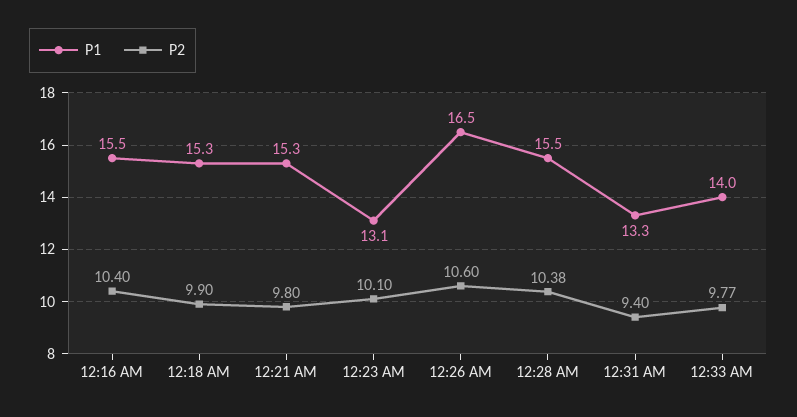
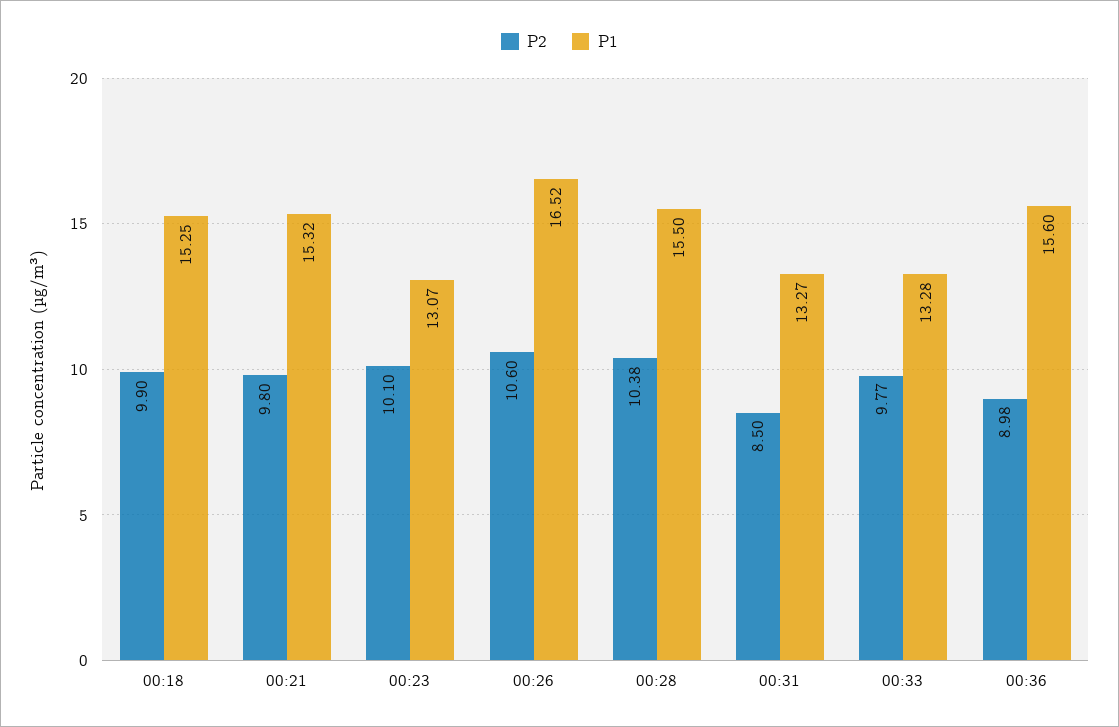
P1, 12:16 AM: 15.5 -> none
P2, 12:16 AM: 10.4 -> none
P2, 12:31 AM: 9.4 -> 8.5
P1, 12:33 AM: 14 -> 13.28
P2, 00:36: none -> 8.98
P1, 00:36: none -> 15.6

